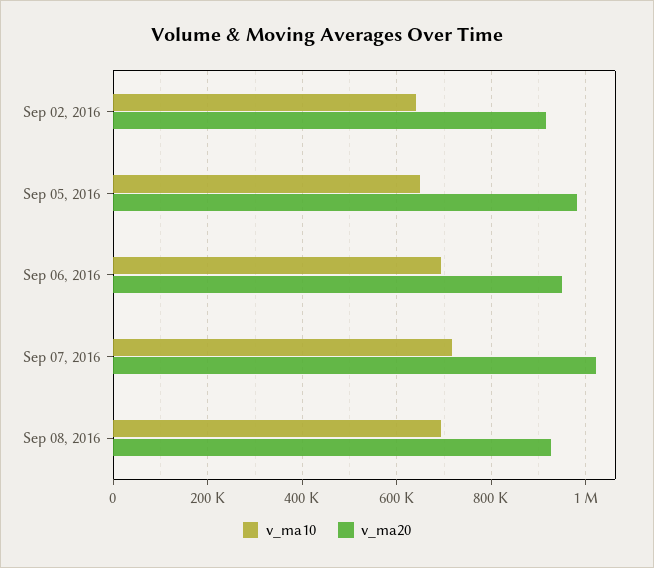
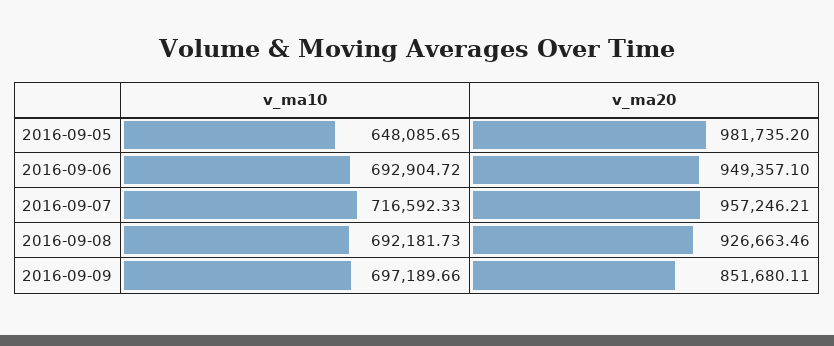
v_ma10, Sep 02, 2016: 640000 -> none
v_ma20, Sep 02, 2016: 920000 -> none
v_ma20, Sep 07, 2016: 1020000 -> 957246.21
v_ma10, 2016-09-09: none -> 697189.66
v_ma20, 2016-09-09: none -> 851680.11

